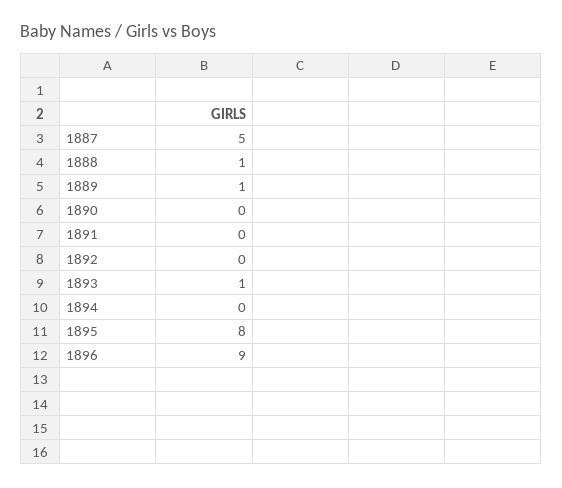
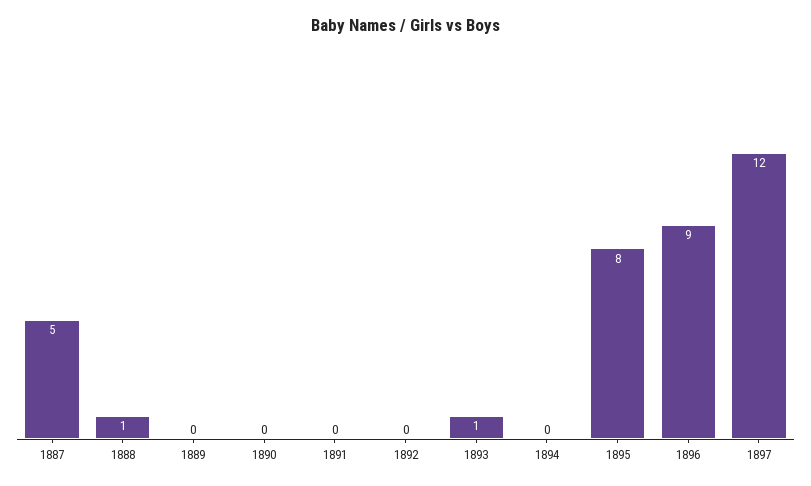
1889: 1 -> 0
1897: none -> 12

